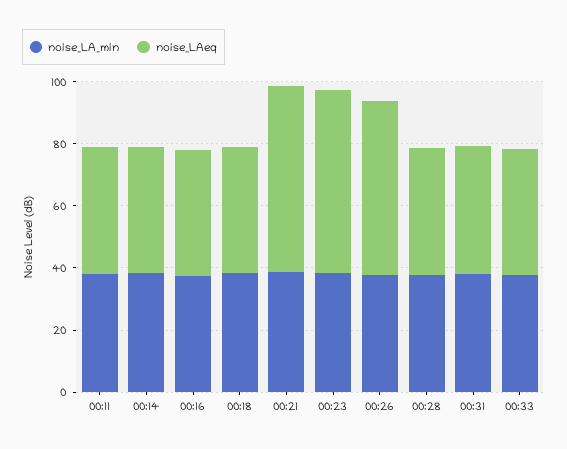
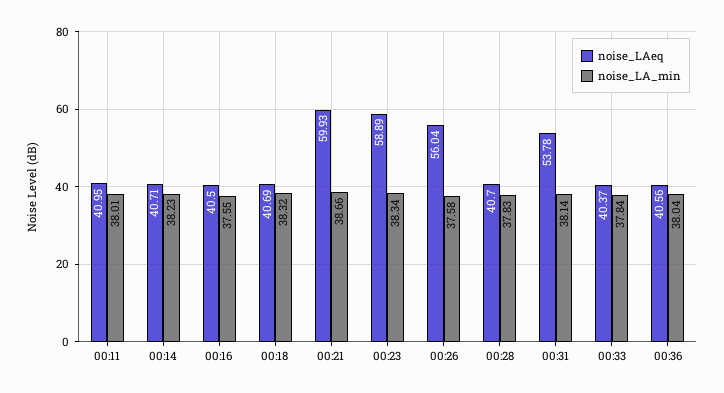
noise_LAeq, 00:31: 40 -> 53.78
noise_LAeq, 00:36: none -> 40.56
noise_LA_min, 00:36: none -> 38.04

